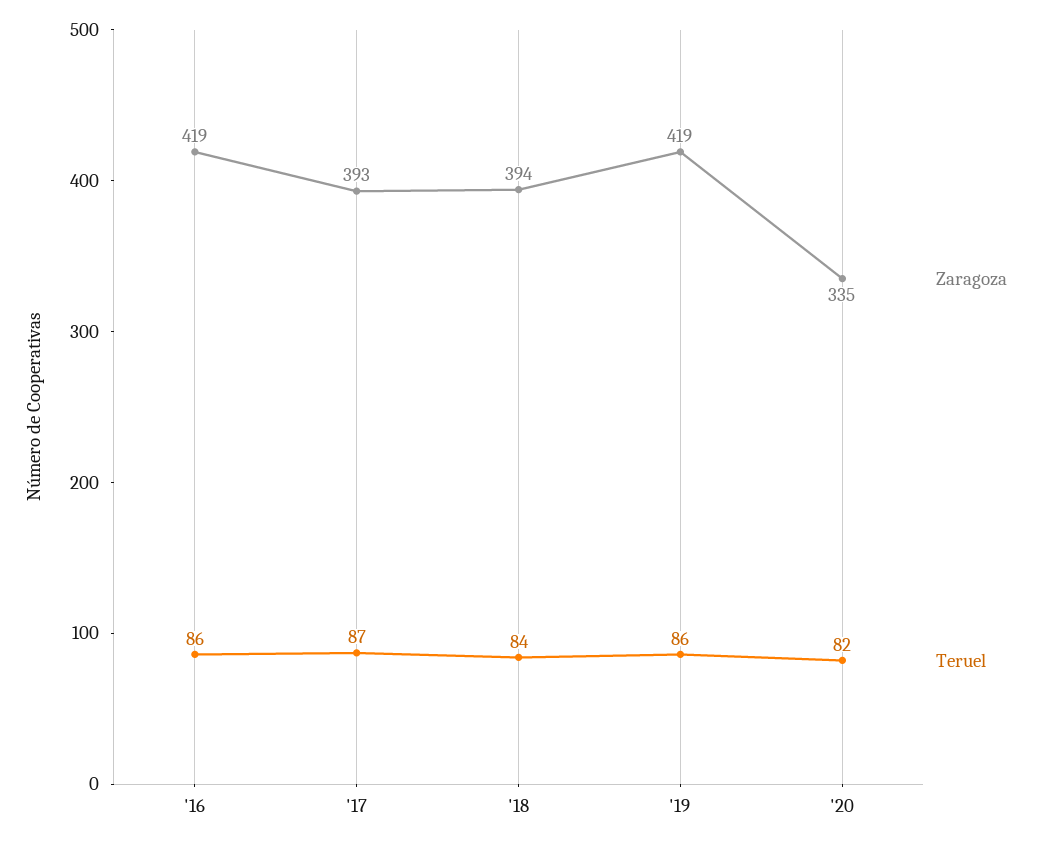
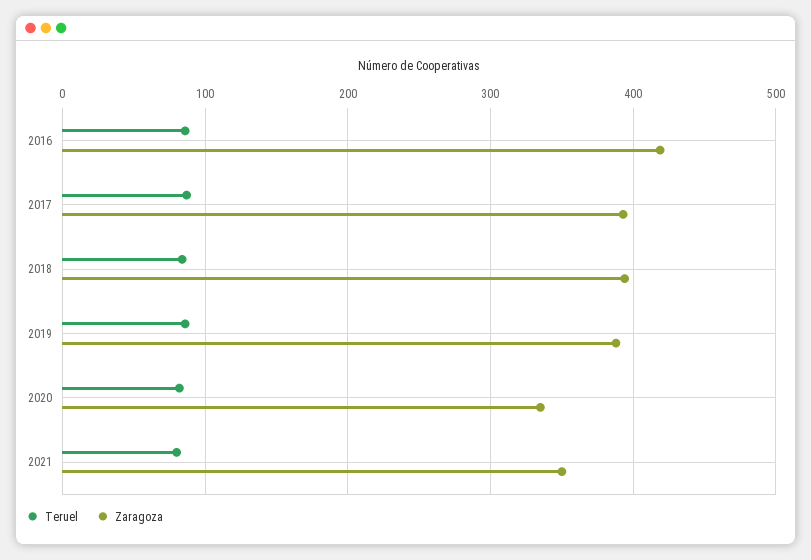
Zaragoza, '19: 419 -> 390
Teruel, 2021: none -> 80
Zaragoza, 2021: none -> 350

